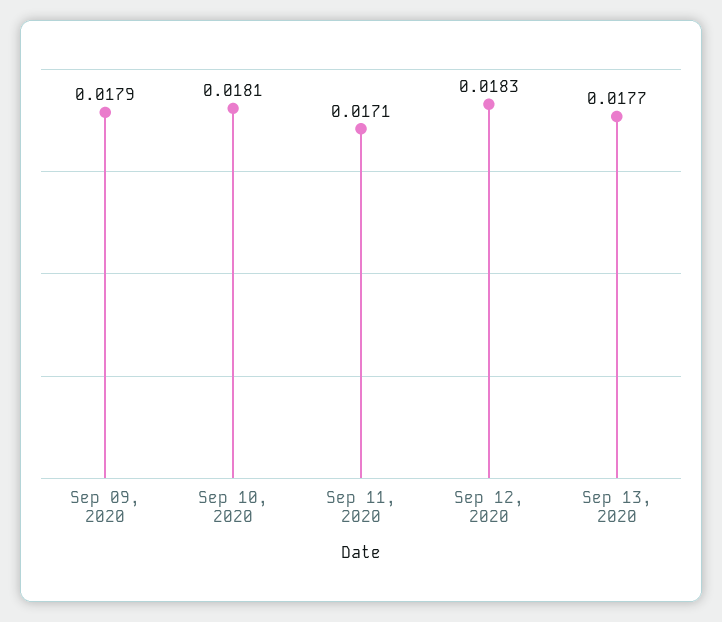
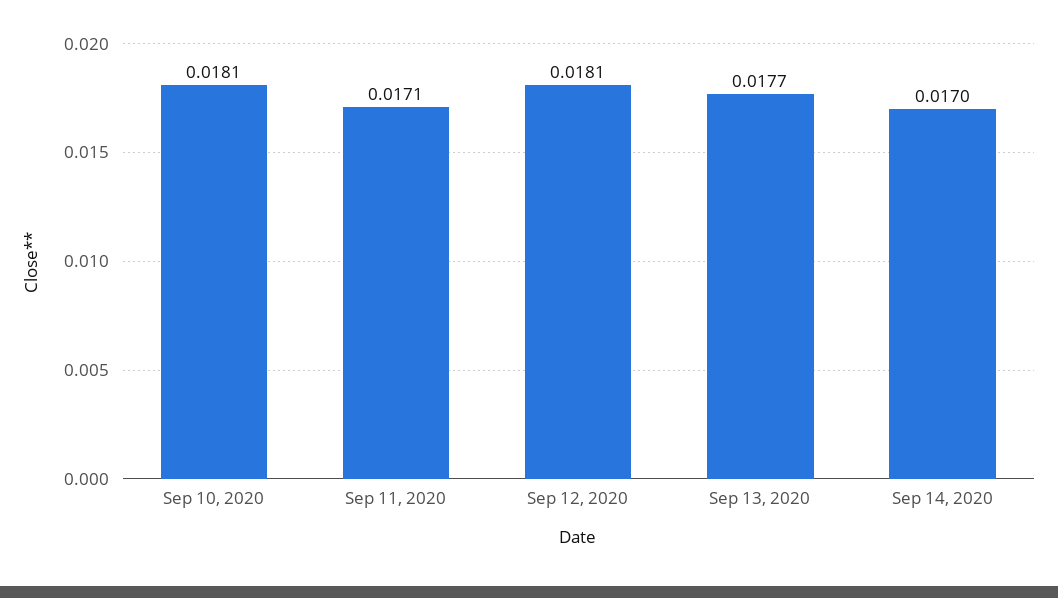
Sep 09, 2020: 0.0179 -> none
Sep 12, 2020: 0.0183 -> 0.0181
Sep 14, 2020: none -> 0.017

